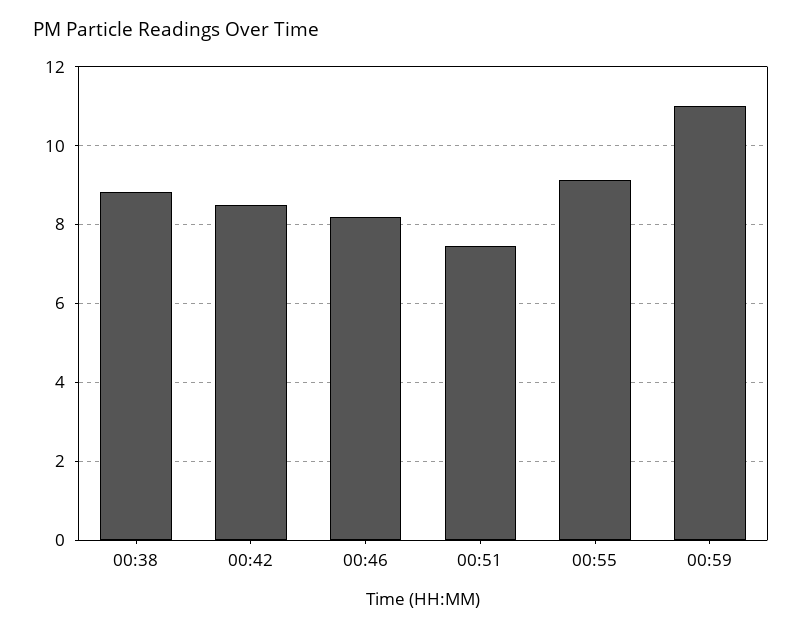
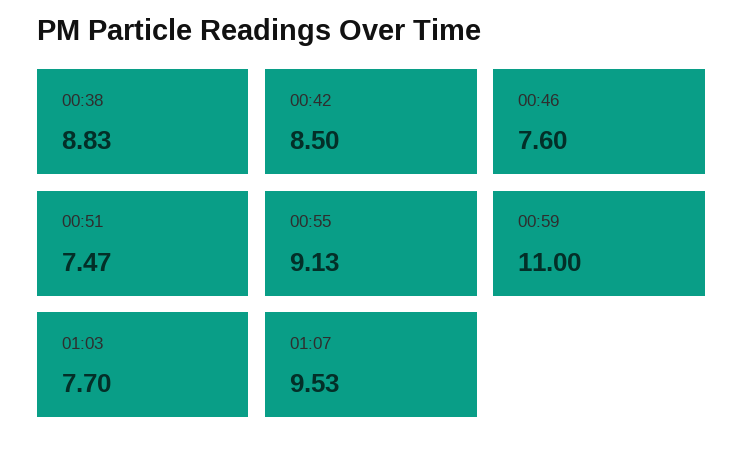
00:46: 8.2 -> 7.6
01:03: none -> 7.7
01:07: none -> 9.53

